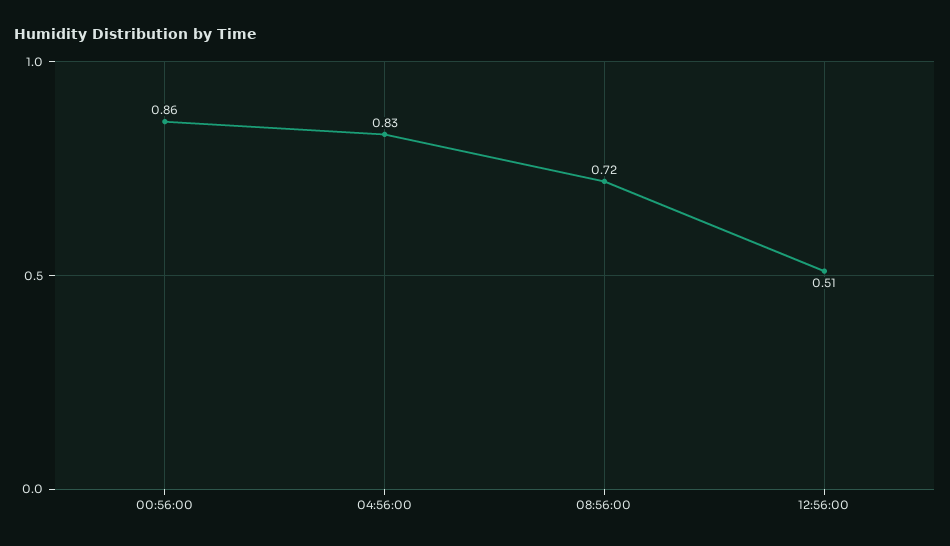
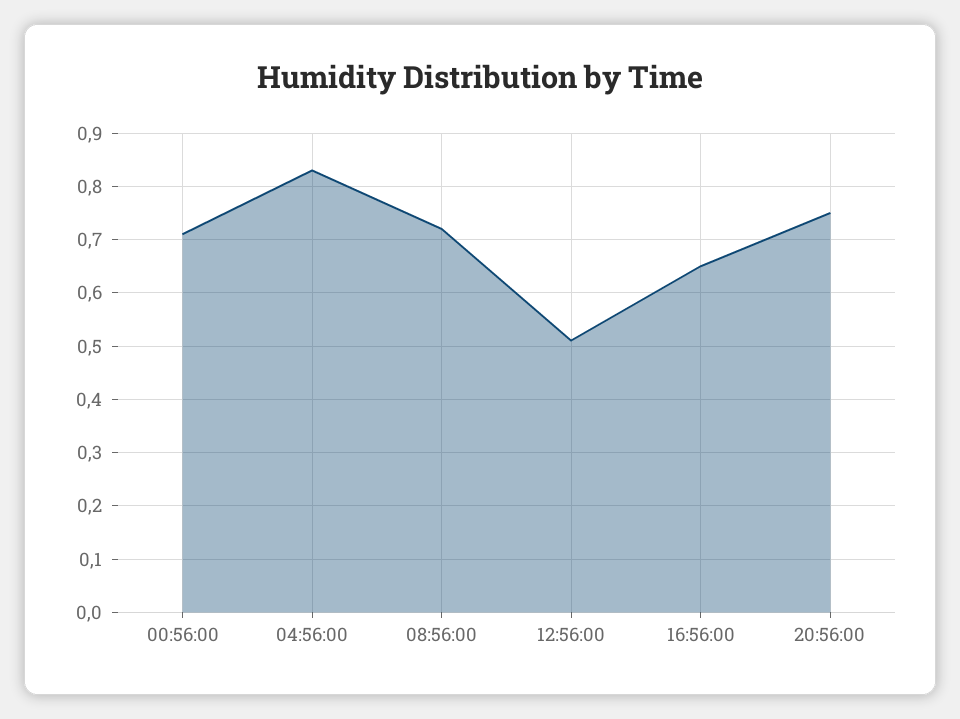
00:56:00: 0.86 -> 0.7
16:56:00: none -> 0.65
20:56:00: none -> 0.75

